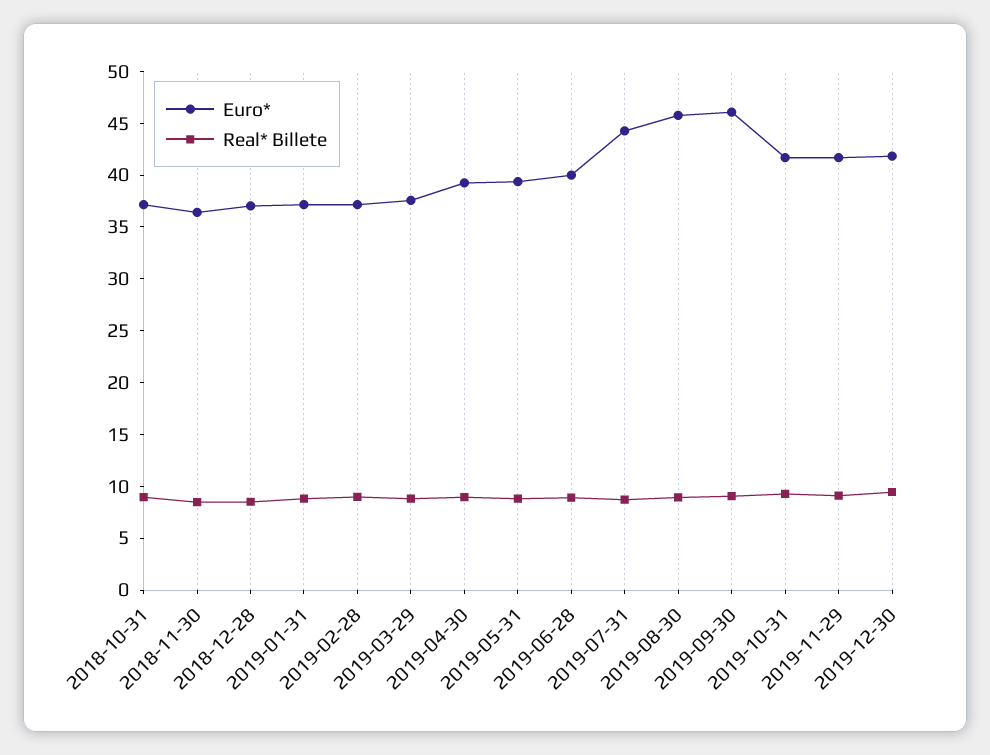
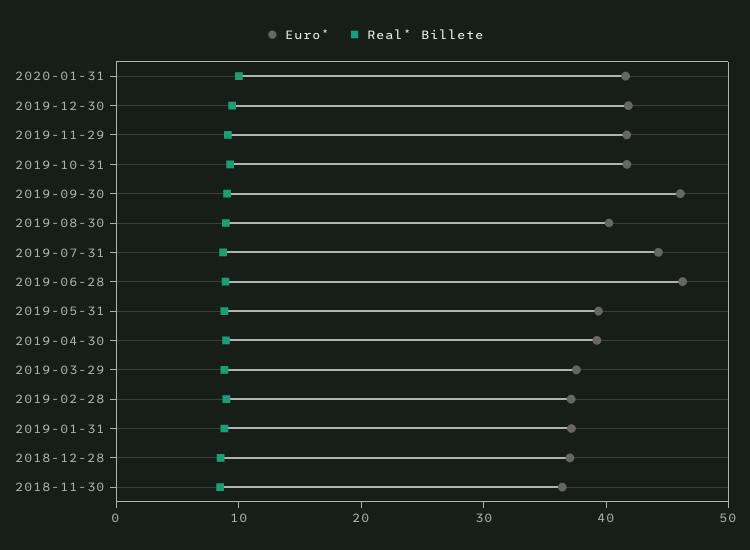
Euro*, 2018-10-31: 37 -> none
Real* Billete, 2018-10-31: 9 -> none
Euro*, 2019-06-28: 40 -> 46
Euro*, 2019-08-30: 46 -> 40
Euro*, 2020-01-31: none -> 42
Real* Billete, 2020-01-31: none -> 10

